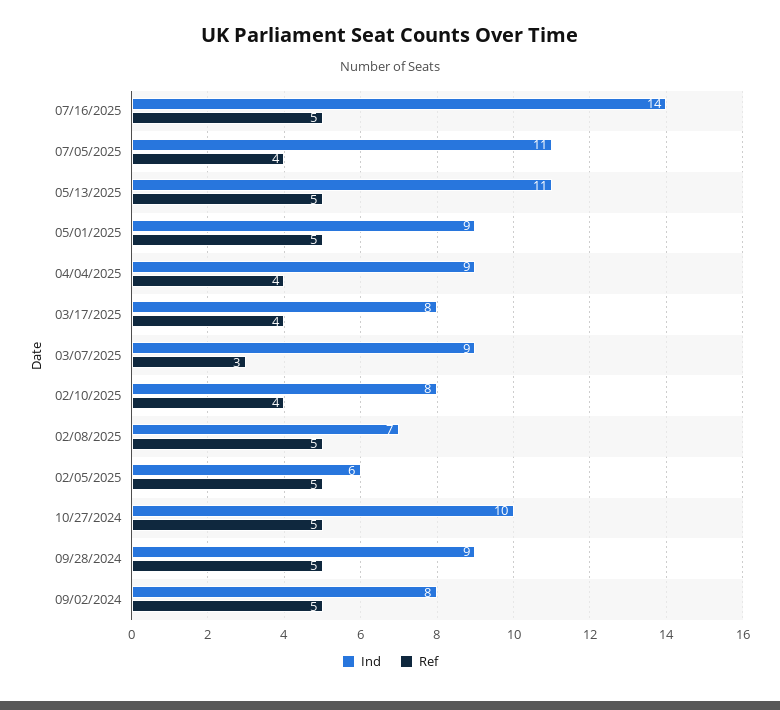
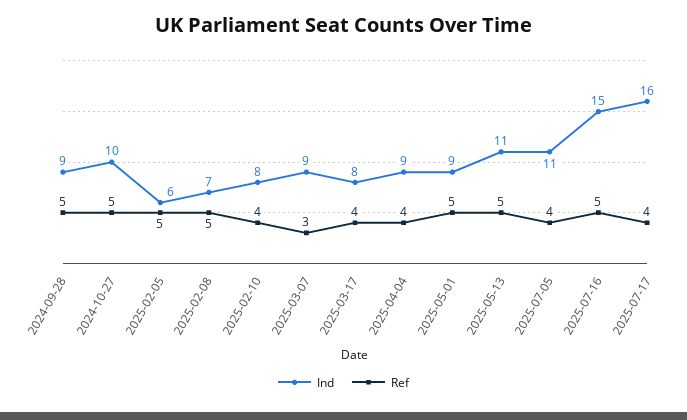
Ind, 07/16/2025: 14 -> 15
Ind, 09/02/2024: 8 -> none
Ref, 09/02/2024: 5 -> none
Ind, 2025-07-17: none -> 16
Ref, 2025-07-17: none -> 4

